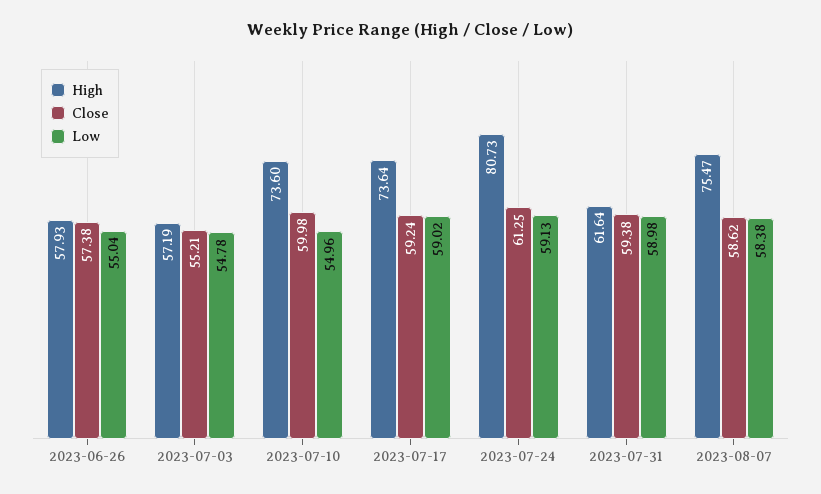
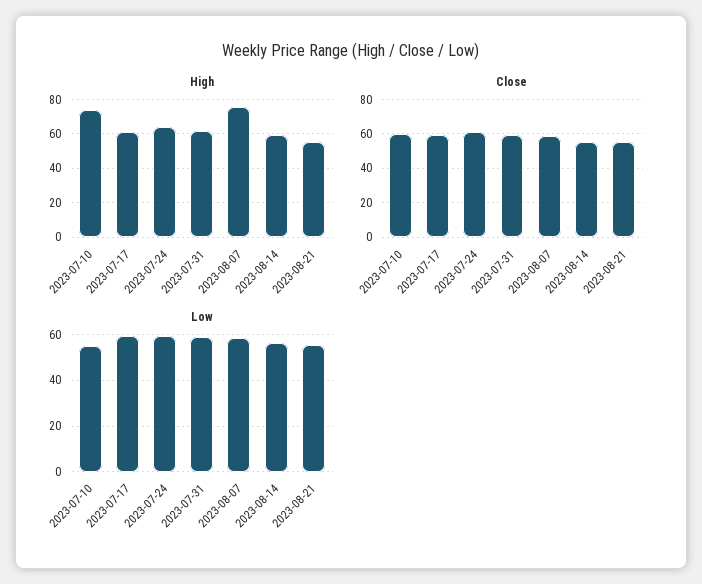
High, 2023-06-26: 57.93 -> none
Close, 2023-06-26: 57.38 -> none
Low, 2023-06-26: 55.04 -> none
High, 2023-07-03: 57.19 -> none
Close, 2023-07-03: 55.21 -> none
Low, 2023-07-03: 54.78 -> none
High, 2023-07-17: 73.64 -> 60
High, 2023-07-24: 80.73 -> 65
High, 2023-08-14: none -> 60
High, 2023-08-21: none -> 55
Close, 2023-08-14: none -> 55
Close, 2023-08-21: none -> 55
Low, 2023-08-14: none -> 55
Low, 2023-08-21: none -> 55

